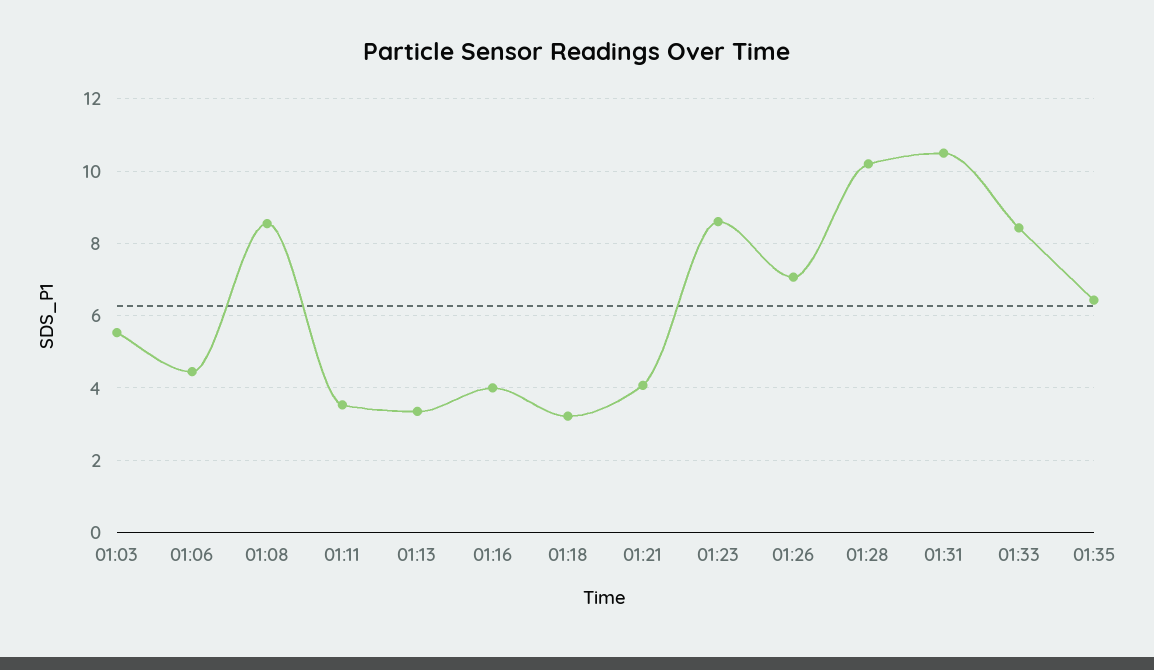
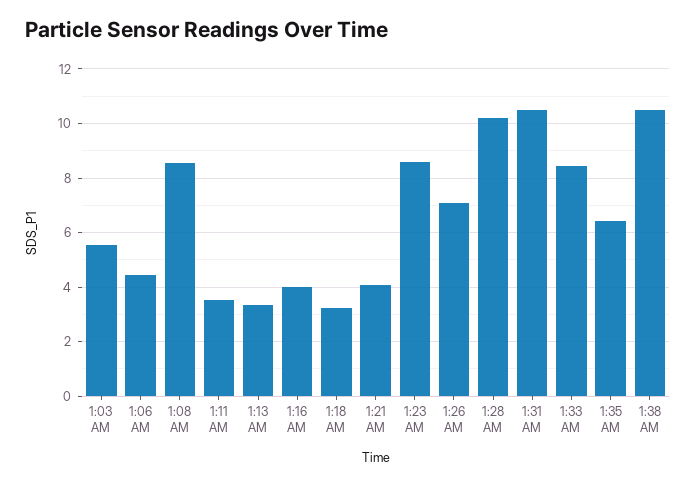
1:38 AM: none -> 10.5

